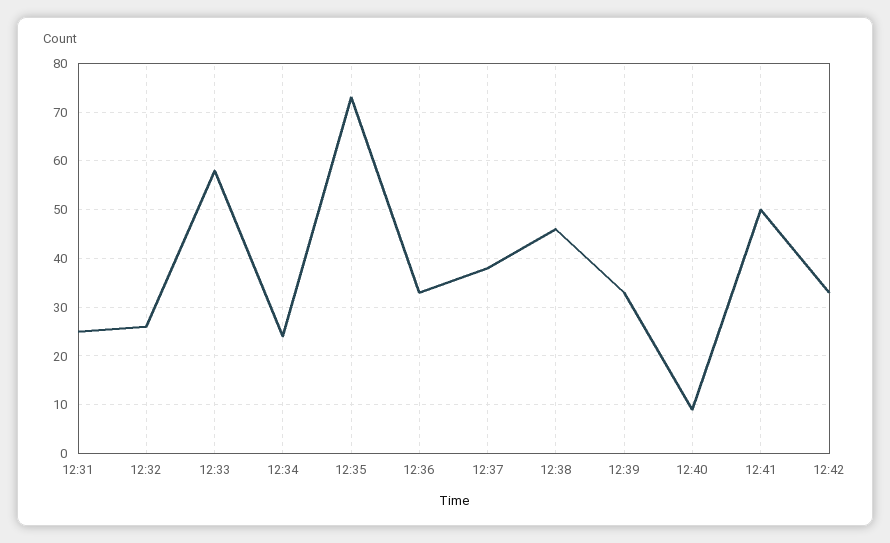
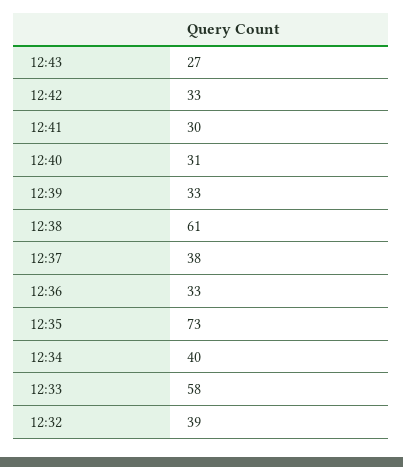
12:31: 25 -> none
12:32: 25 -> 39
12:34: 25 -> 40
12:38: 45 -> 61
12:40: 10 -> 31
12:41: 50 -> 30
12:43: none -> 27

